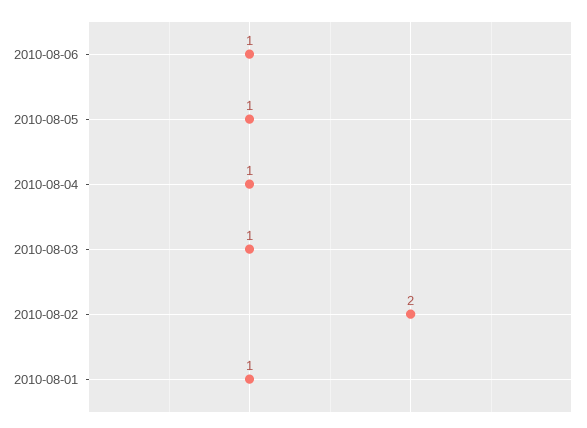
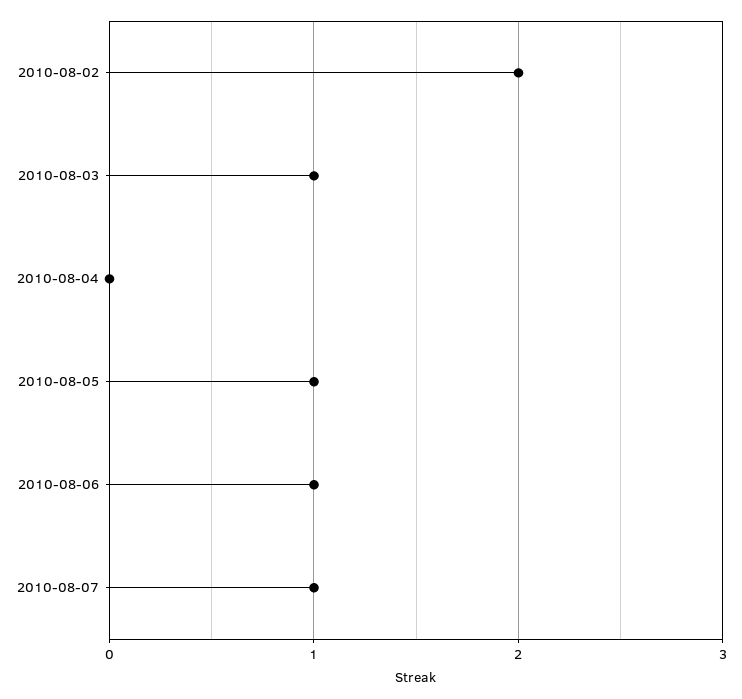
2010-08-04: 1 -> 0
2010-08-01: 1 -> none
2010-08-07: none -> 1

